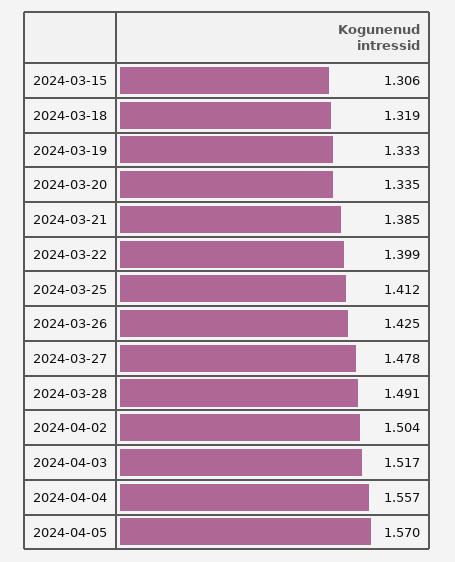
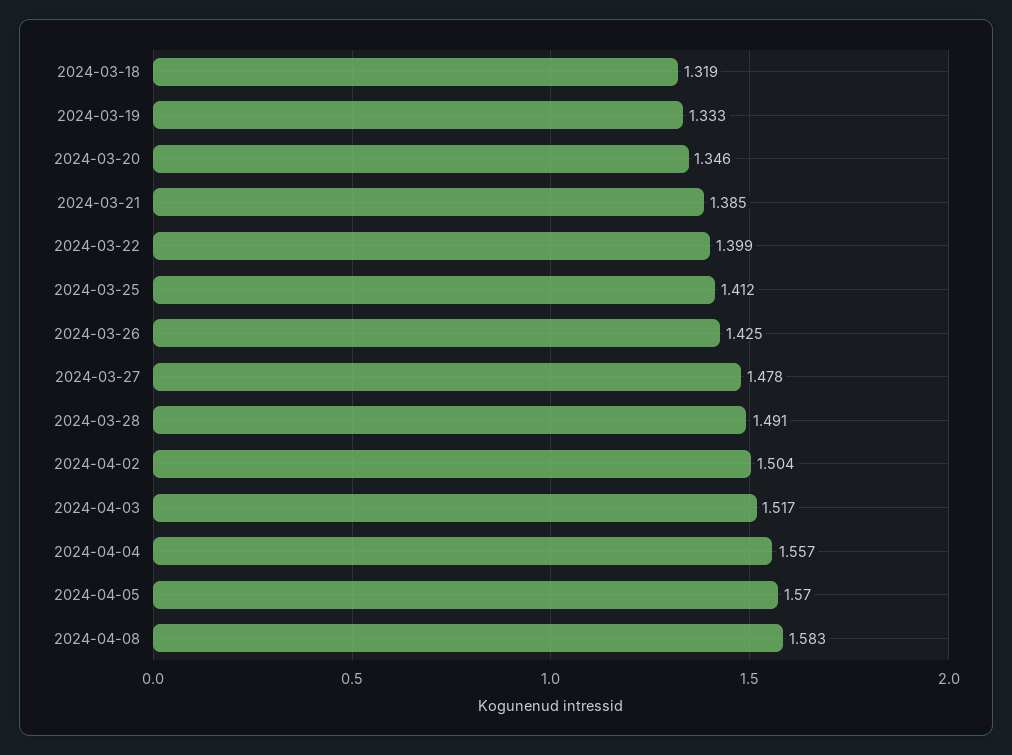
2024-03-15: 1.306 -> none
2024-03-20: 1.335 -> 1.346
2024-04-08: none -> 1.583

